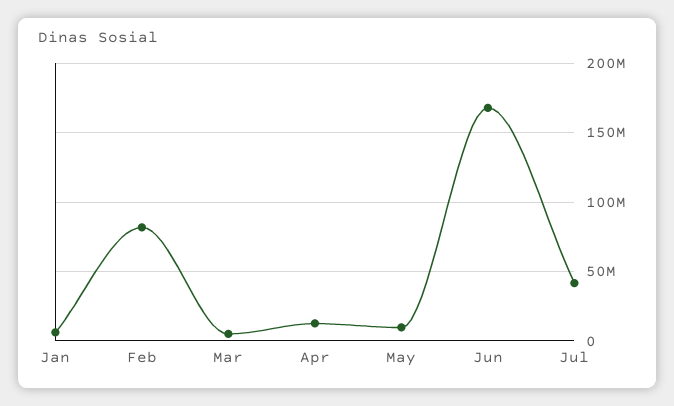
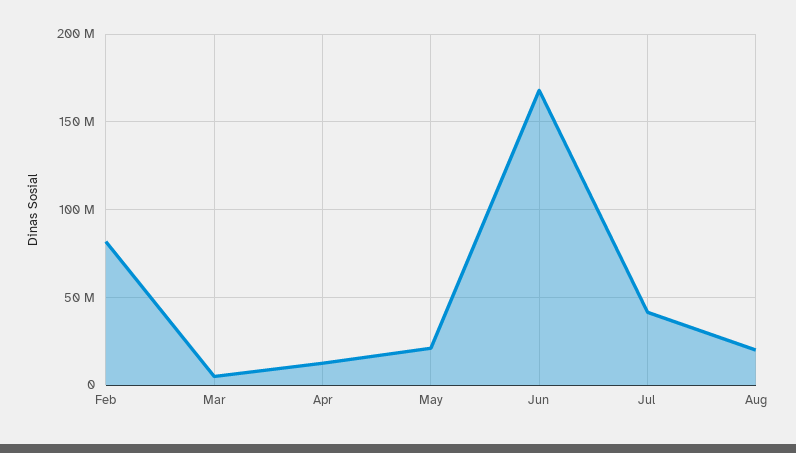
Jan: 5000000 -> none
May: 10000000 -> 20000000
Aug: none -> 20000000

